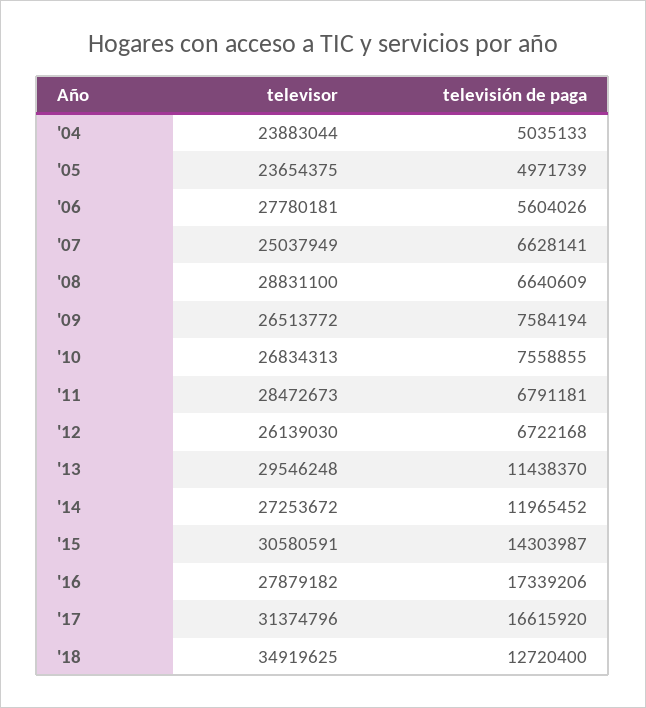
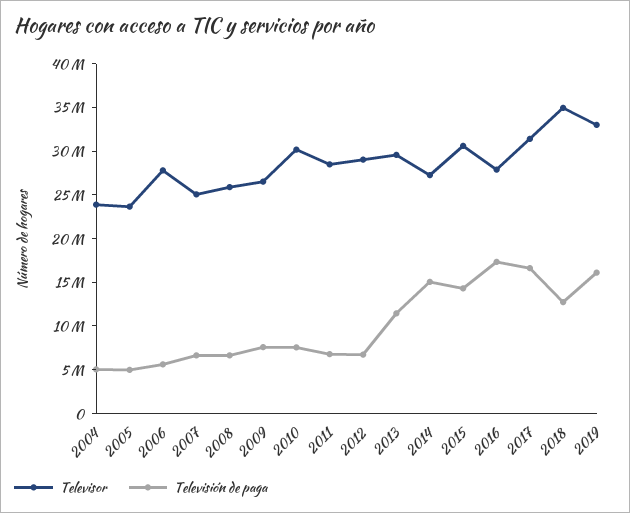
televisor, '08: 28831100 -> 26000000
televisor, '10: 26834313 -> 30000000
televisor, '12: 26139030 -> 29000000
televisión de paga, '14: 11965452 -> 15000000
televisor, 2019: none -> 33000000
televisión de paga, 2019: none -> 16000000

